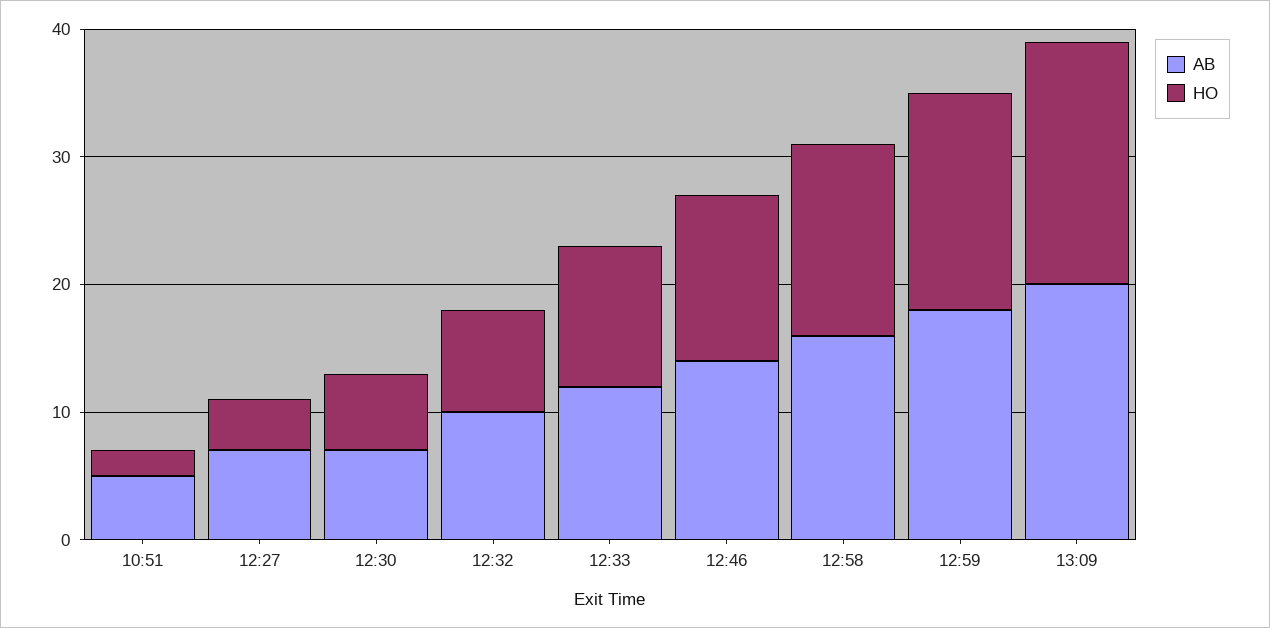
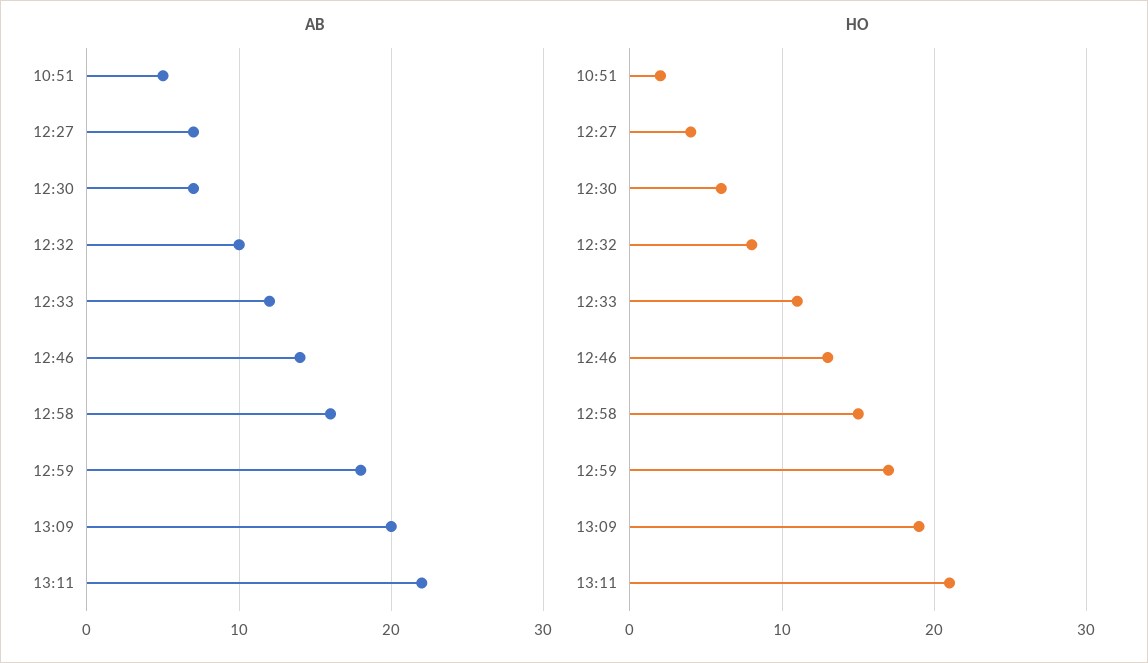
AB, 13:11: none -> 22
HO, 13:11: none -> 21

